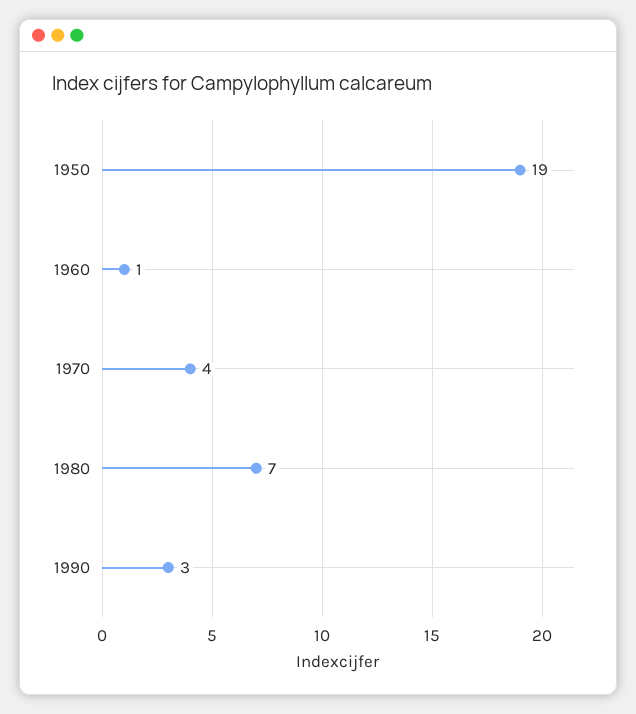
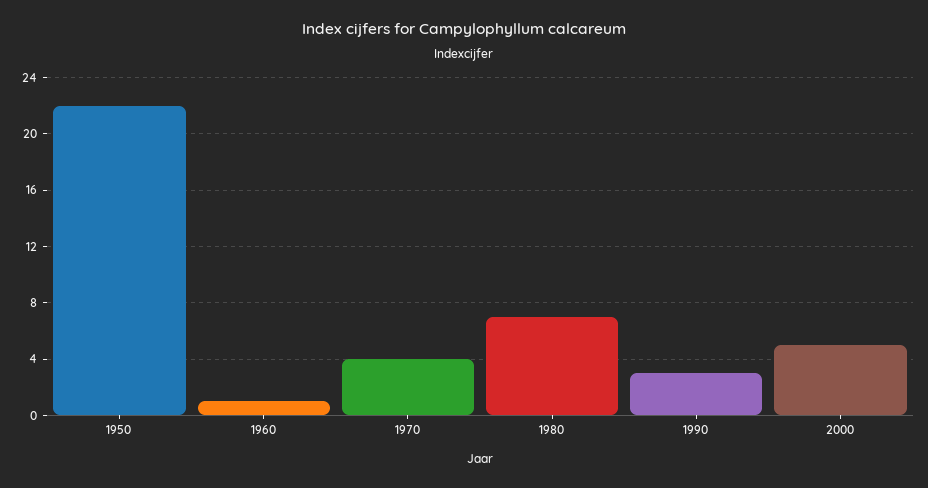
1950: 19 -> 22
2000: none -> 5

